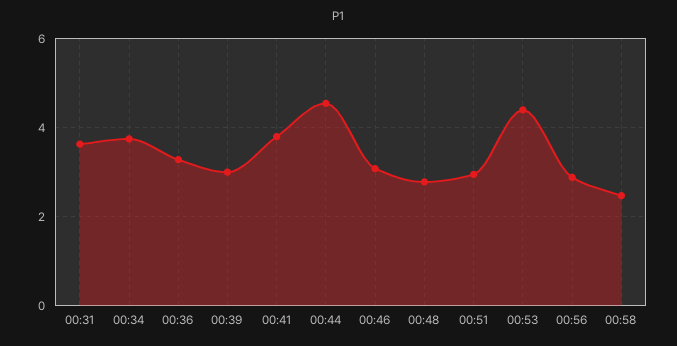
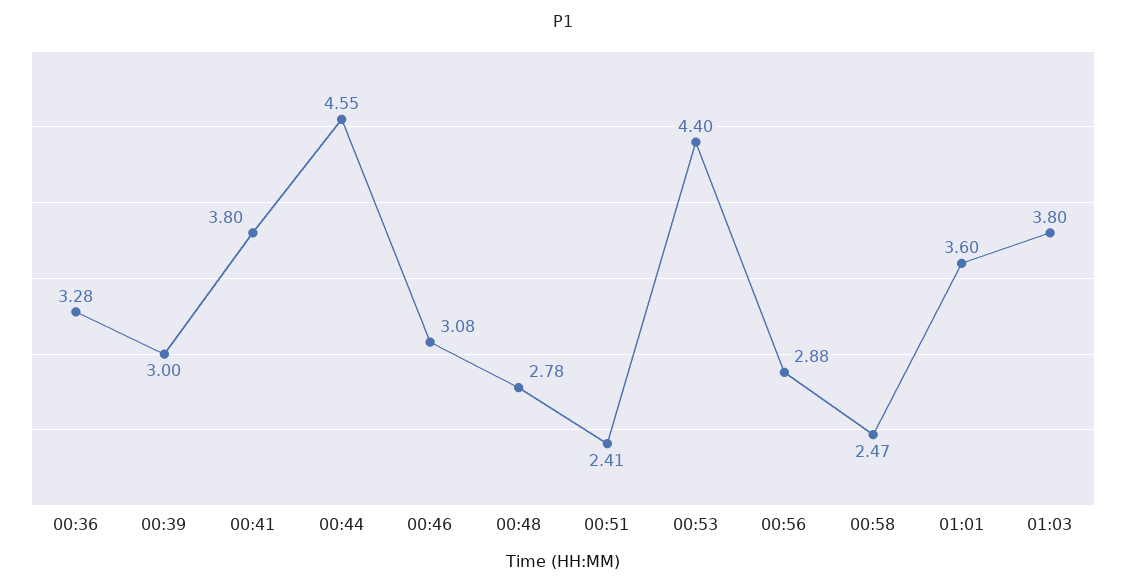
00:31: 3.6 -> none
00:34: 3.8 -> none
00:51: 3 -> 2.41
01:01: none -> 3.6
01:03: none -> 3.8

